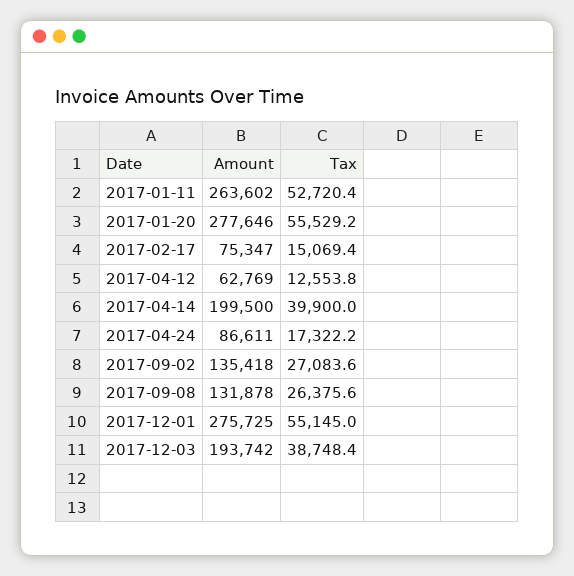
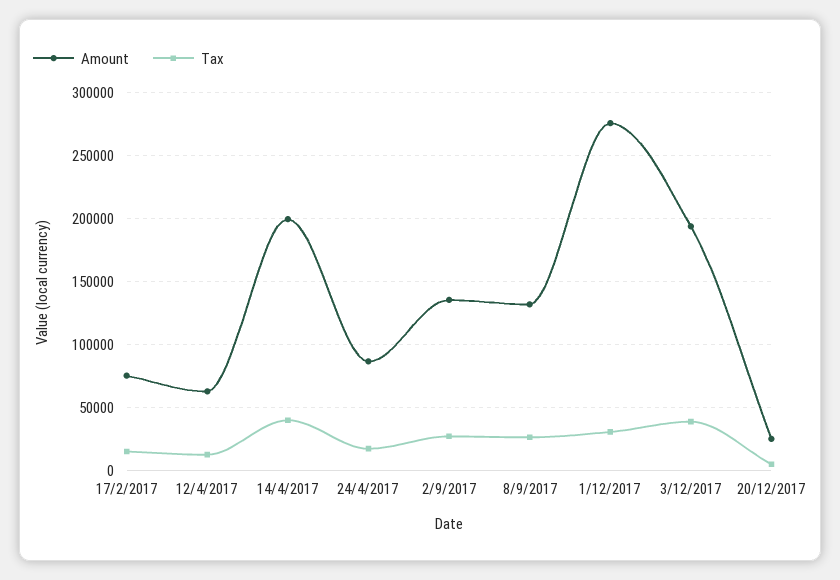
Amount, 2017-01-11: 263602 -> none
Tax, 2017-01-11: 52720.4 -> none
Amount, 2017-01-20: 277646 -> none
Tax, 2017-01-20: 55529.2 -> none
Tax, 2017-12-01: 55145 -> 30000
Amount, 20/12/2017: none -> 25000
Tax, 20/12/2017: none -> 5000

